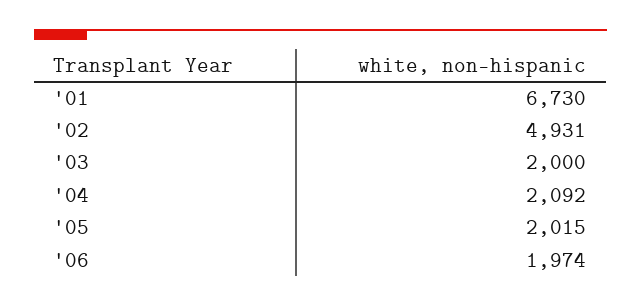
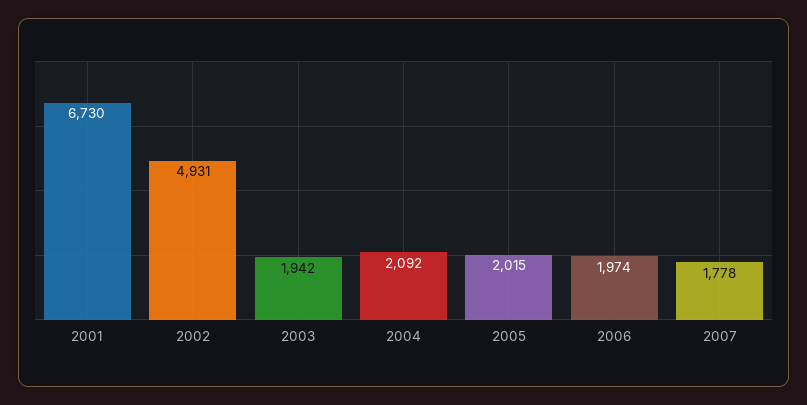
'03: 2000 -> 1942
2007: none -> 1778

